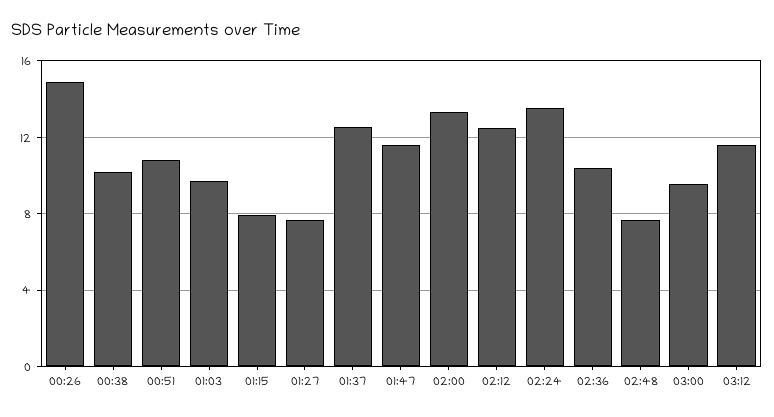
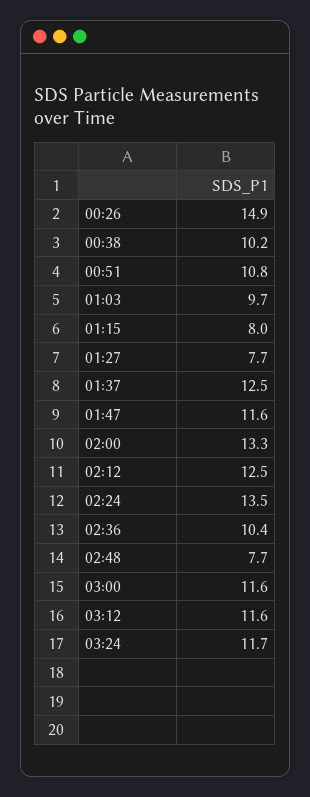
03:00: 9.5 -> 11.6
03:24: none -> 11.7

